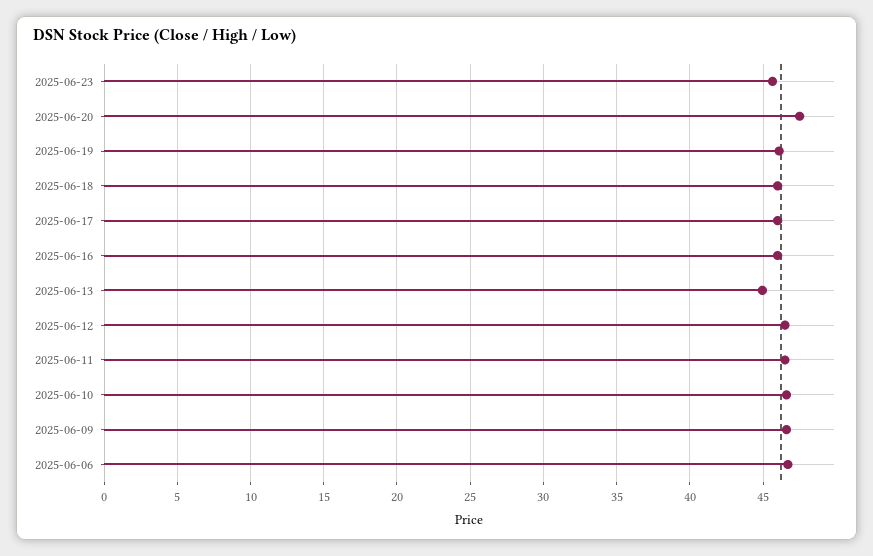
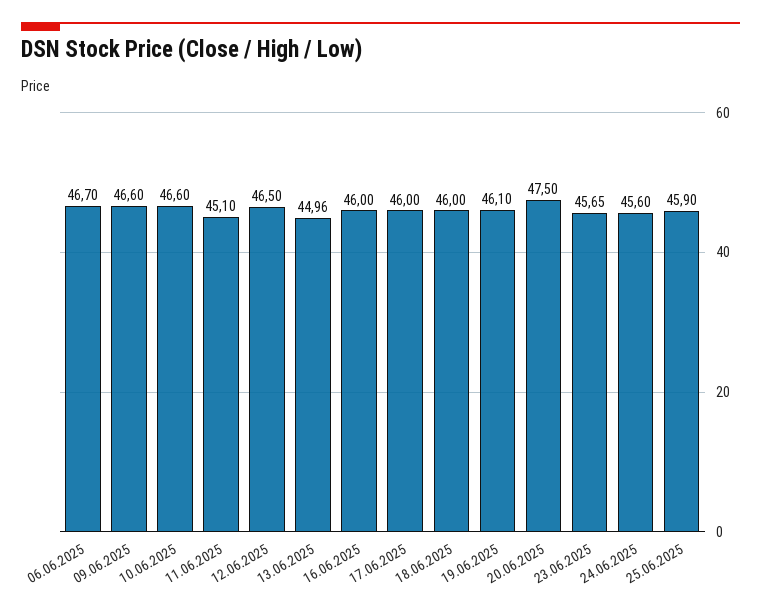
2025-06-11: 46.5 -> 45.1
24.06.2025: none -> 45.6
25.06.2025: none -> 45.9

